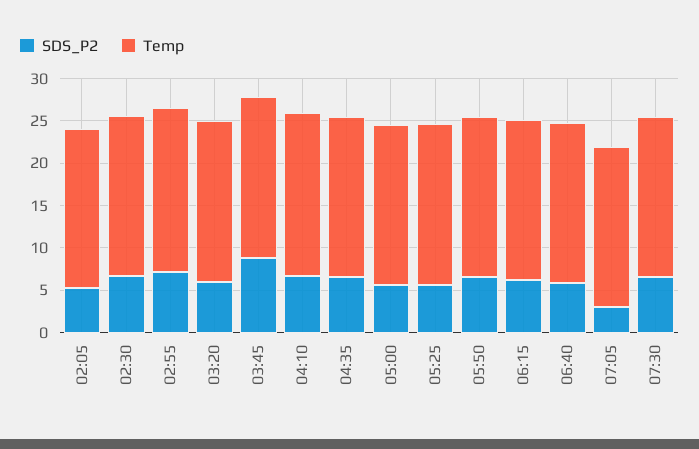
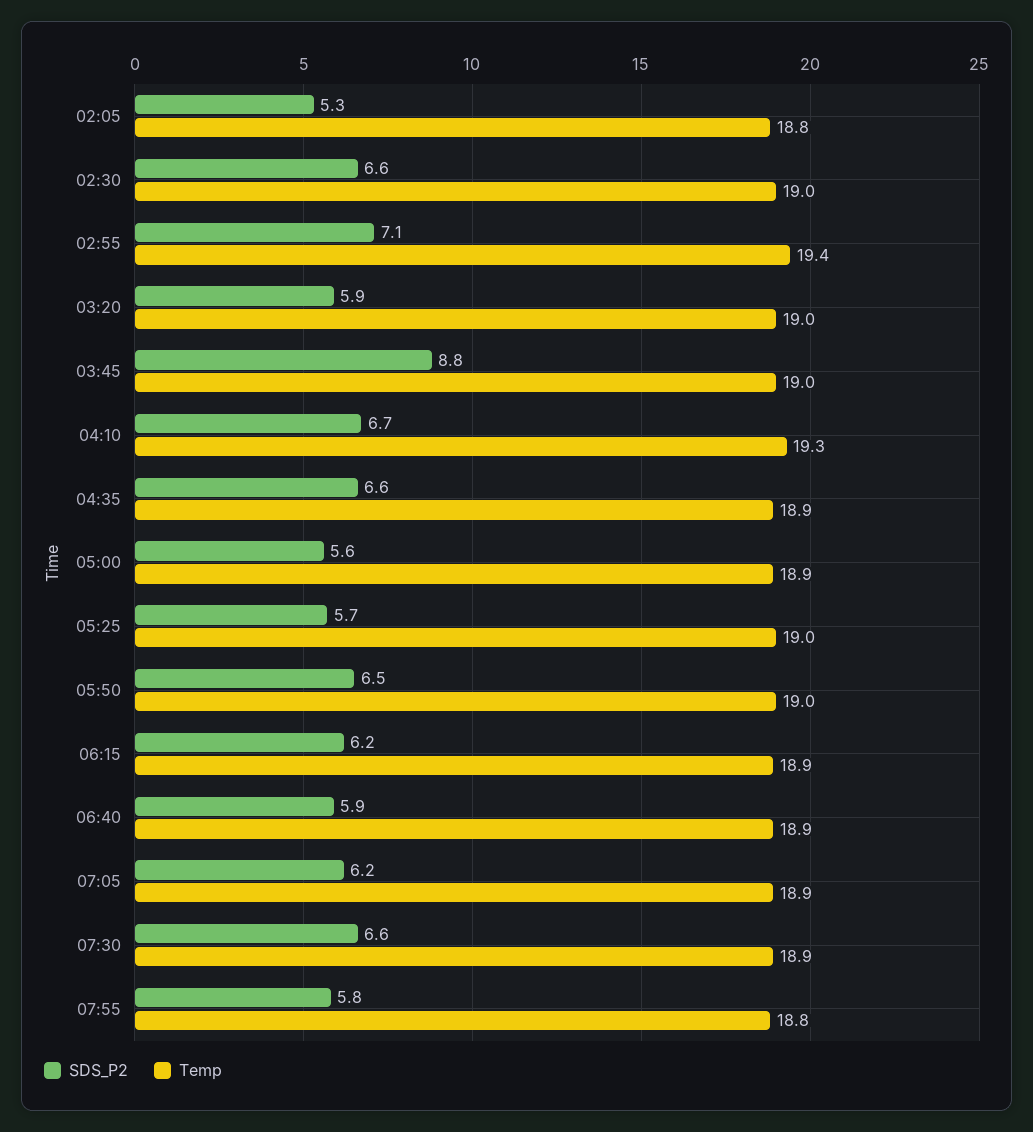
SDS_P2, 07:05: 3 -> 6.2
SDS_P2, 07:55: none -> 5.8
Temp, 07:55: none -> 18.8

